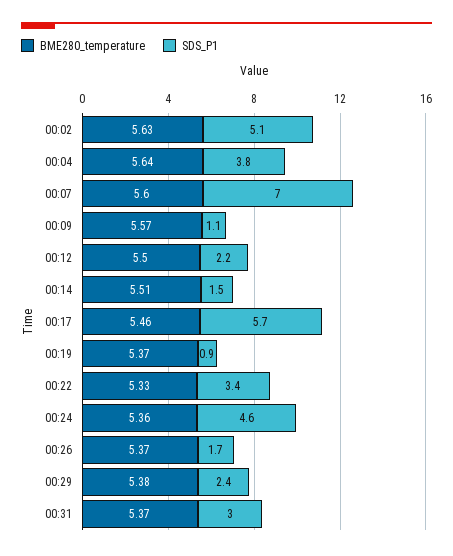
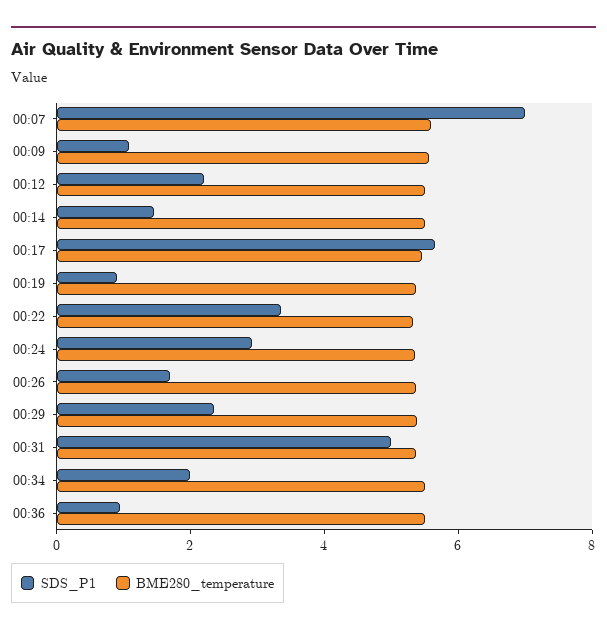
BME280_temperature, 00:02: 5.63 -> none
SDS_P1, 00:02: 5.1 -> none
BME280_temperature, 00:04: 5.64 -> none
SDS_P1, 00:04: 3.8 -> none
SDS_P1, 00:24: 4.6 -> 3
SDS_P1, 00:31: 3 -> 5
SDS_P1, 00:34: none -> 2
BME280_temperature, 00:34: none -> 5.5
SDS_P1, 00:36: none -> 1
BME280_temperature, 00:36: none -> 5.5

